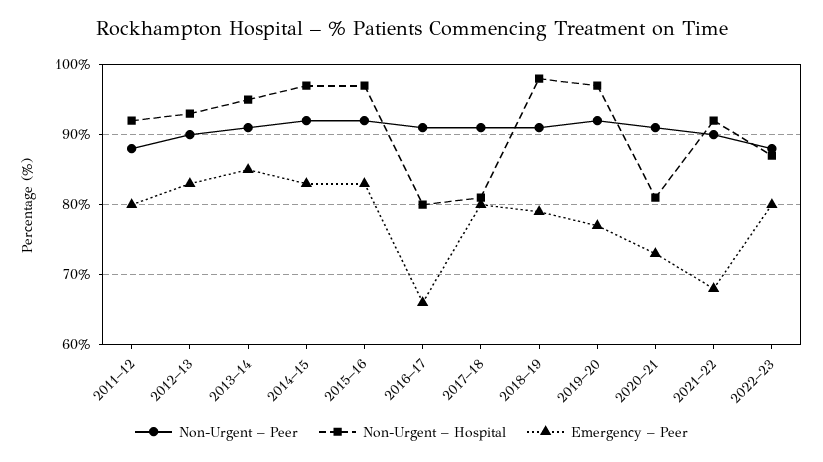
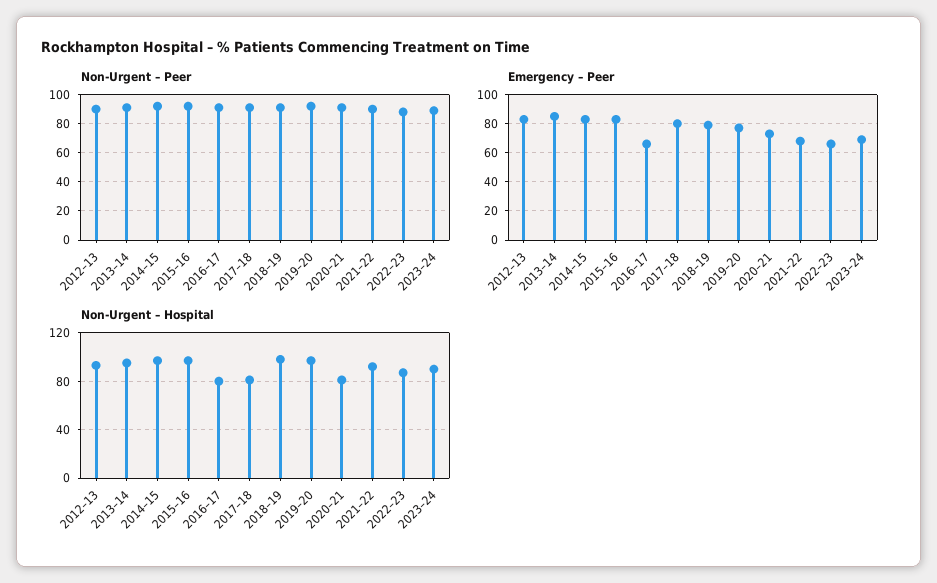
Non-Urgent – Peer, 2011–12: 88 -> none
Non-Urgent – Hospital, 2011–12: 92 -> none
Emergency – Peer, 2011–12: 80 -> none
Emergency – Peer, 2022–23: 80 -> 65
Non-Urgent – Peer, 2023–24: none -> 90
Emergency – Peer, 2023–24: none -> 70
Non-Urgent – Hospital, 2023–24: none -> 90

